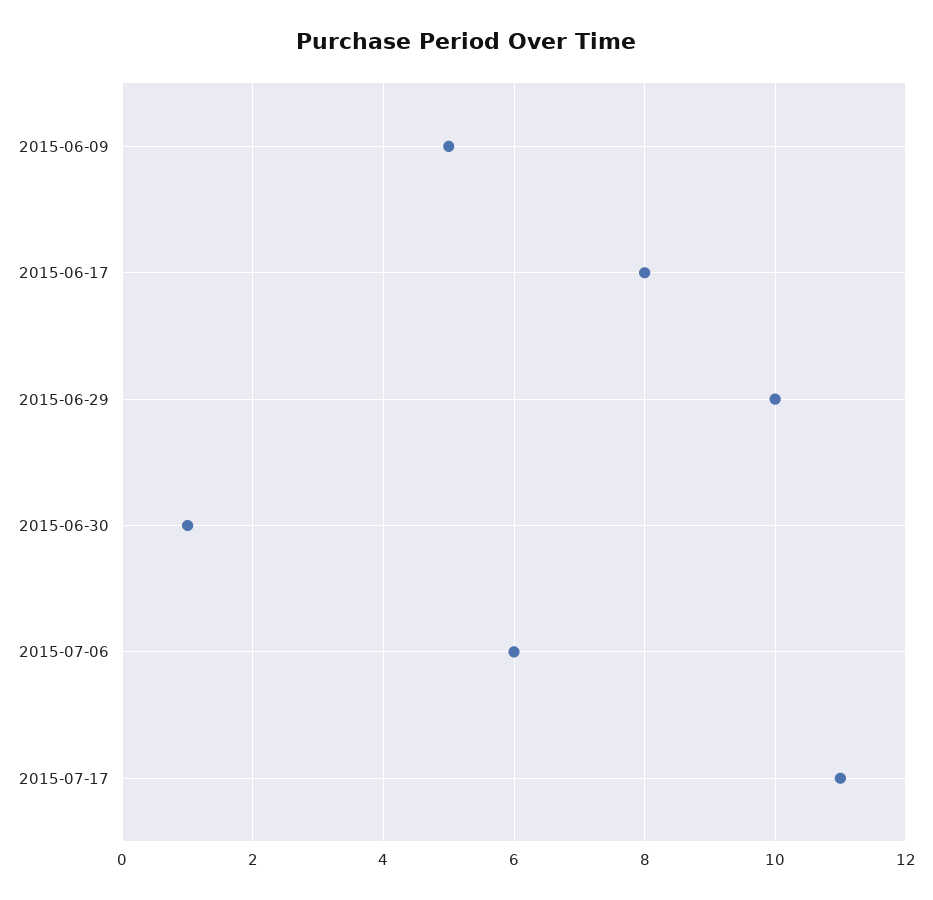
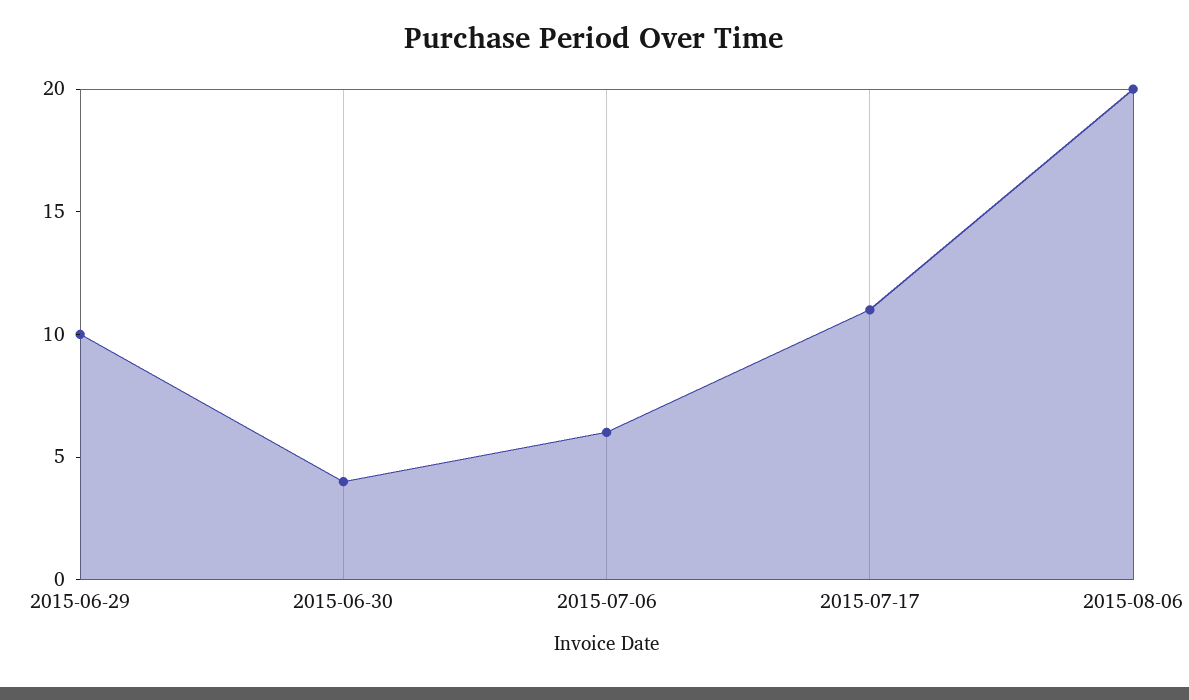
2015-06-09: 5 -> none
2015-06-17: 8 -> none
2015-06-30: 1 -> 4
2015-08-06: none -> 20

